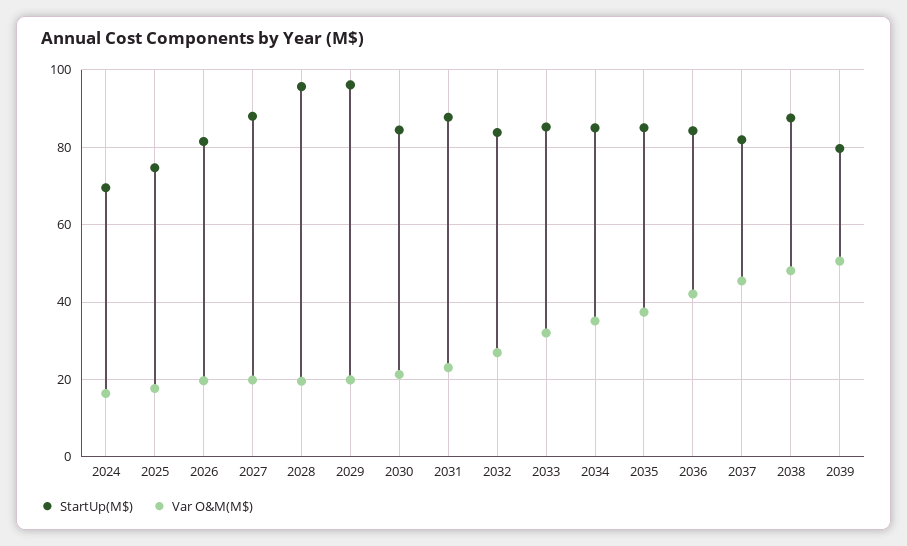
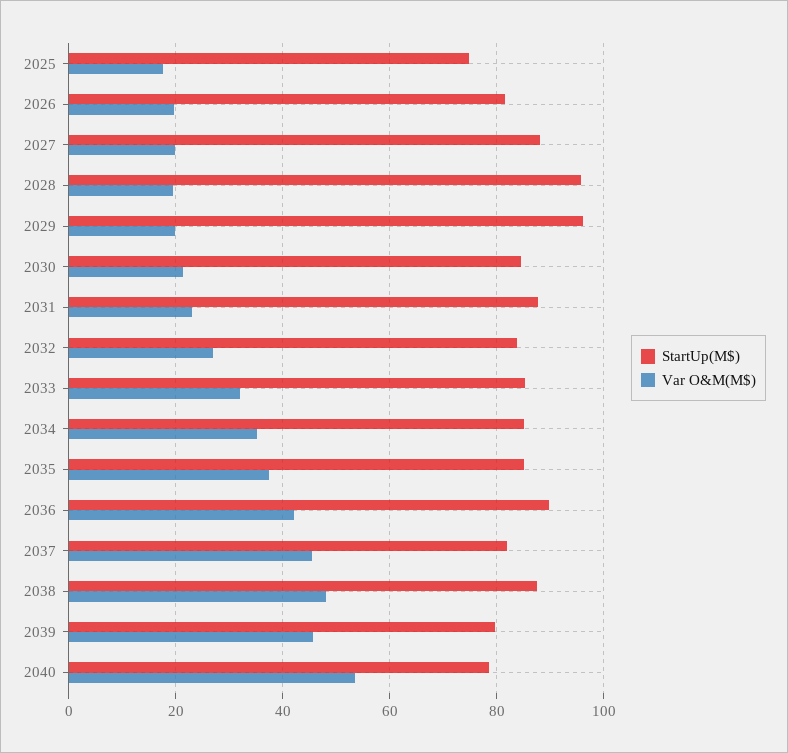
StartUp(M$), 2024: 70 -> none
Var O&M(M$), 2024: 16 -> none
StartUp(M$), 2036: 84 -> 90
Var O&M(M$), 2039: 50 -> 46
StartUp(M$), 2040: none -> 78
Var O&M(M$), 2040: none -> 54

